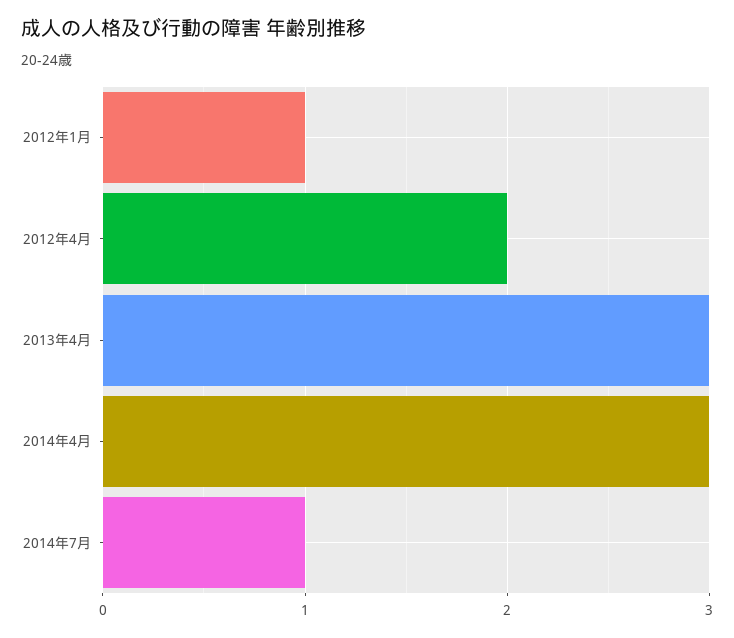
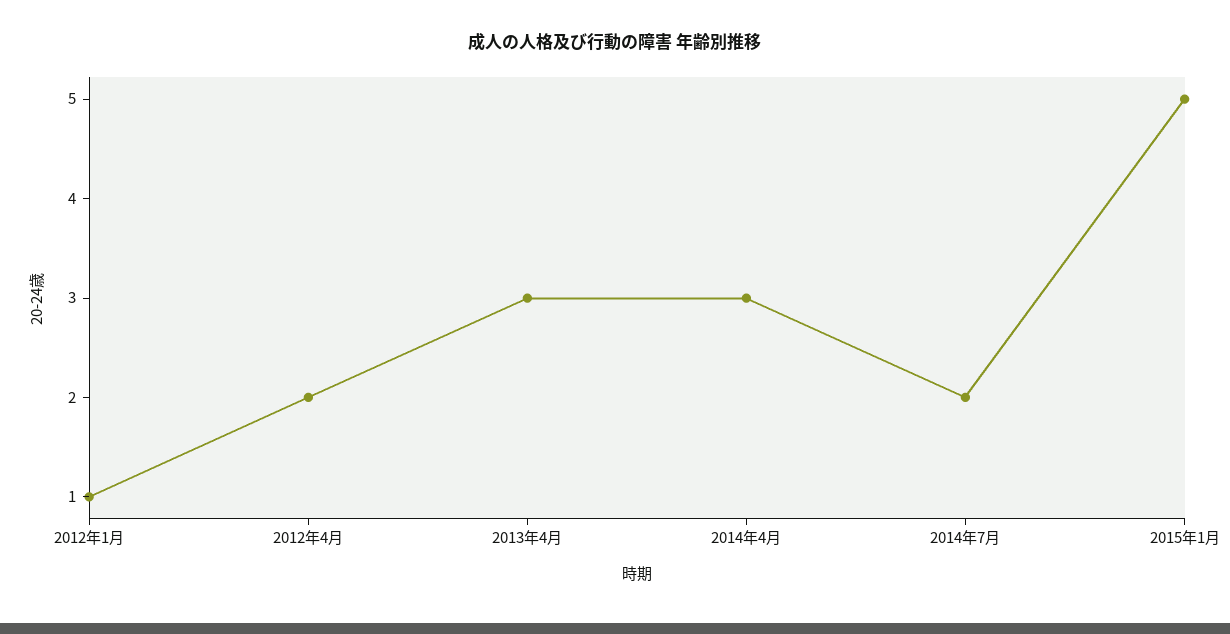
2014年7月: 1 -> 2
2015年1月: none -> 5

